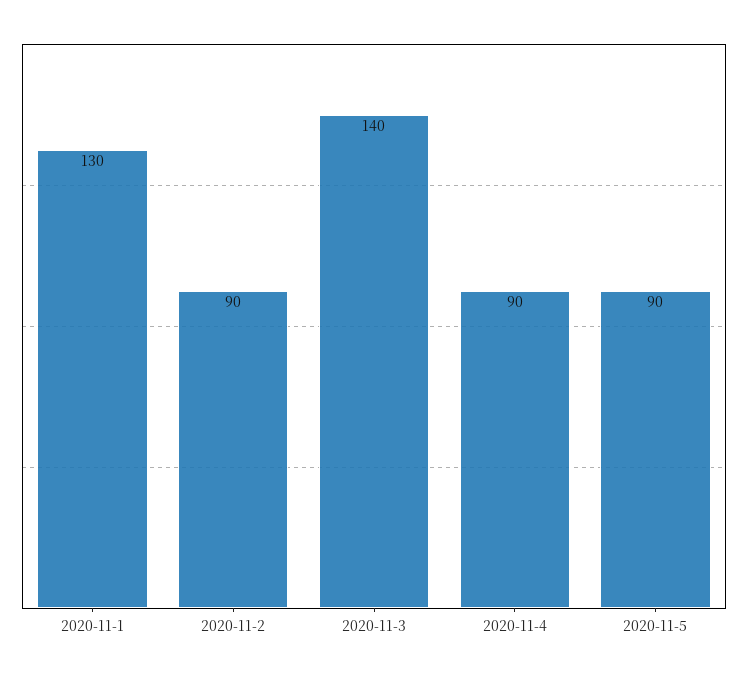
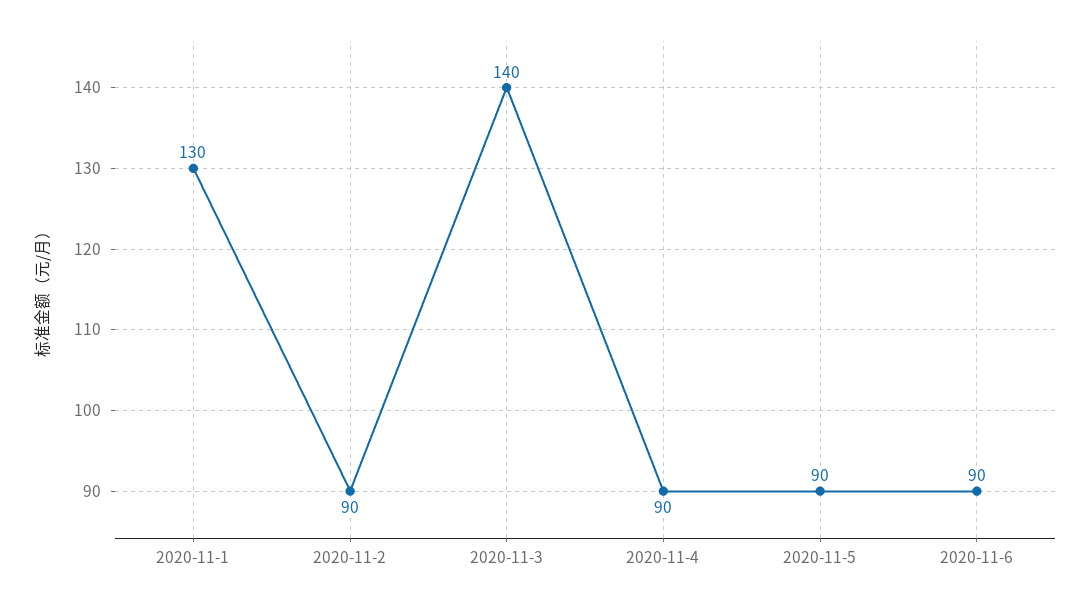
2020-11-6: none -> 90

